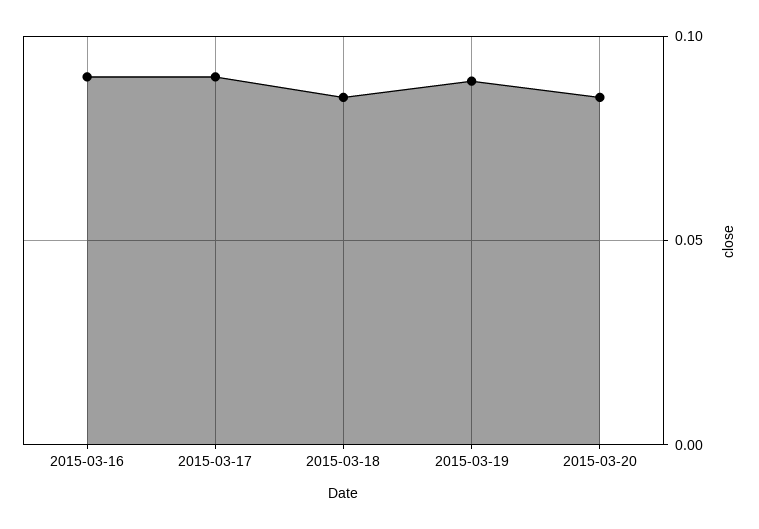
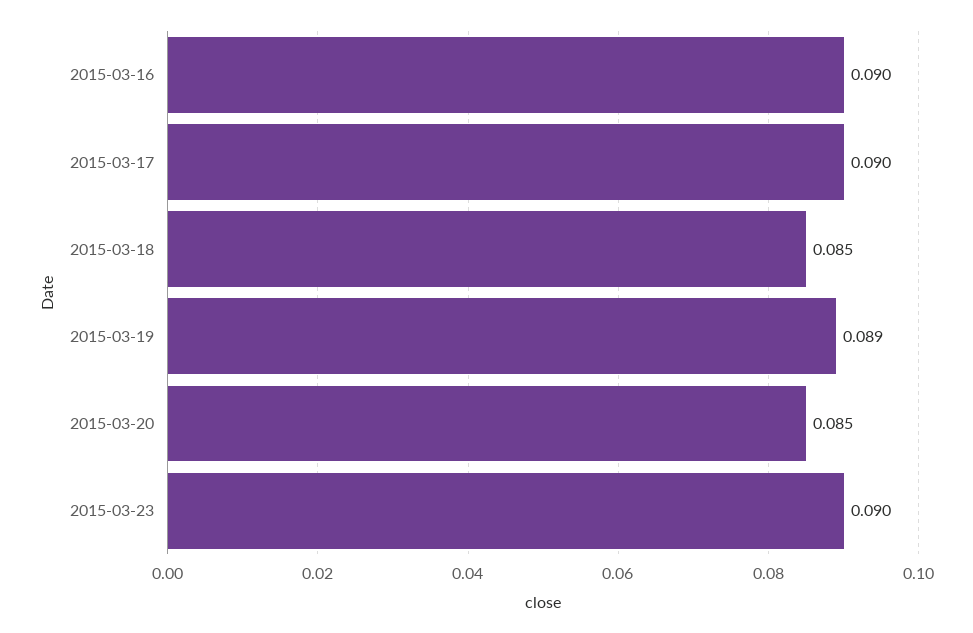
2015-03-23: none -> 0.09

